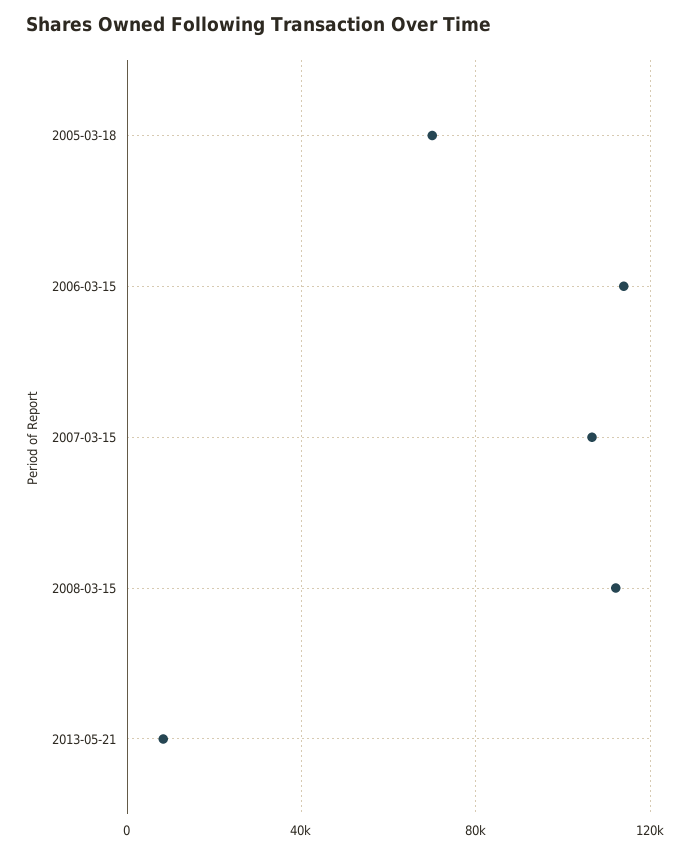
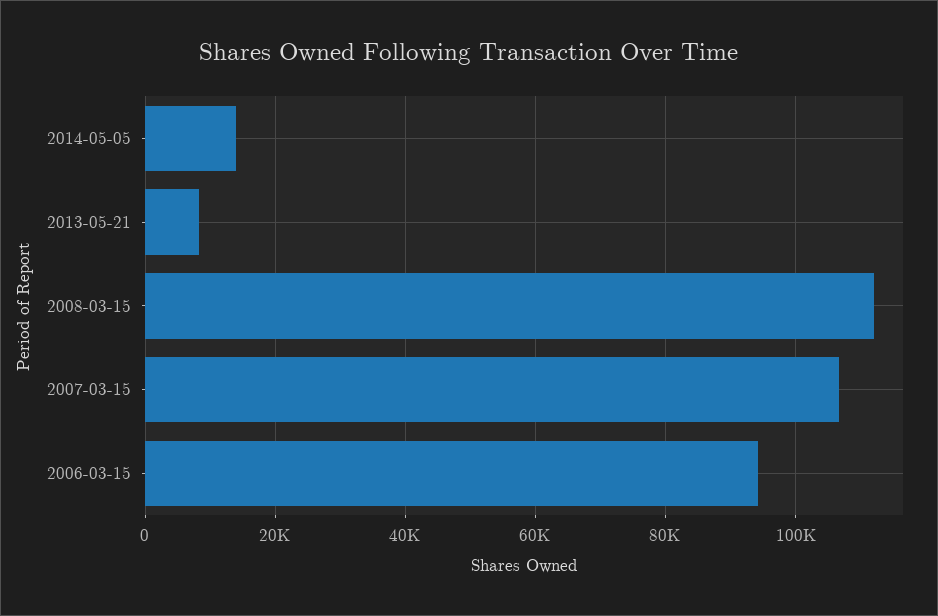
2005-03-18: 70000 -> none
2006-03-15: 115000 -> 94000
2014-05-05: none -> 14000

